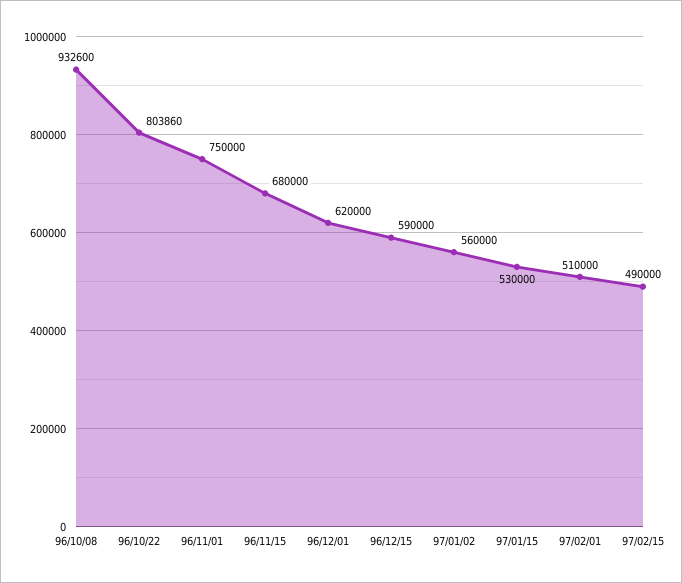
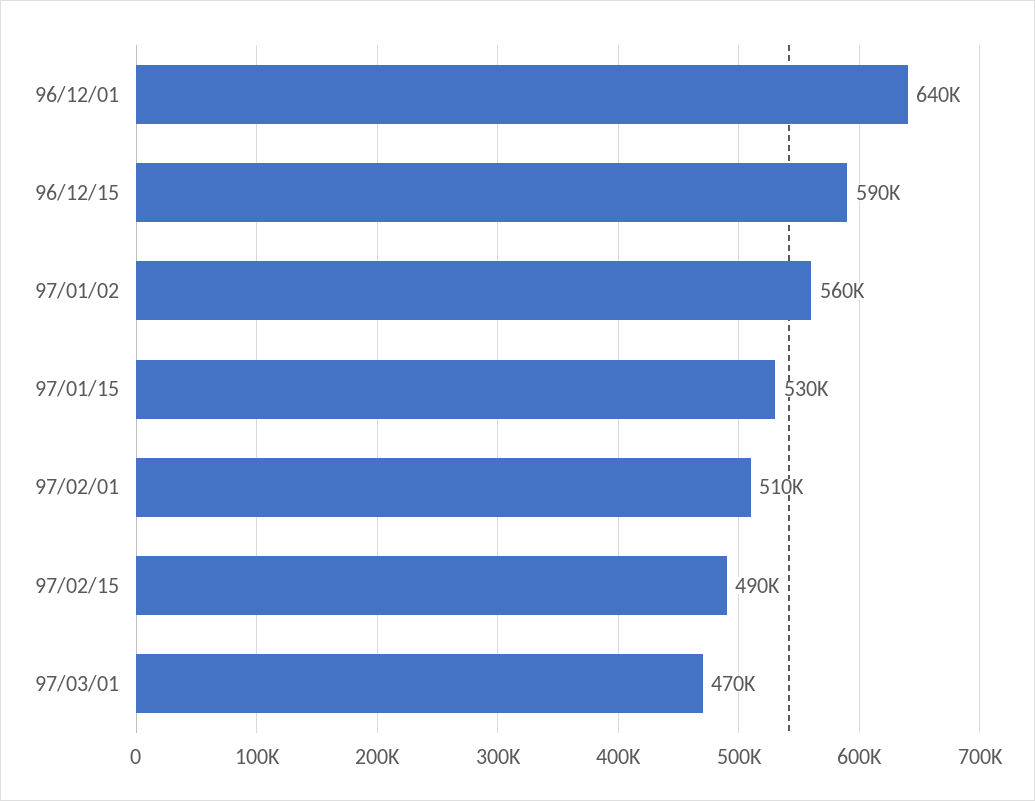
96/10/08: 932600 -> none
96/10/22: 803860 -> none
96/11/01: 750000 -> none
96/11/15: 680000 -> none
96/12/01: 620000 -> 640000
97/03/01: none -> 470000

